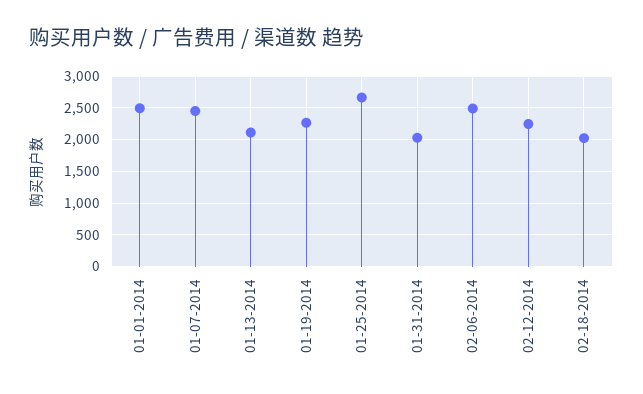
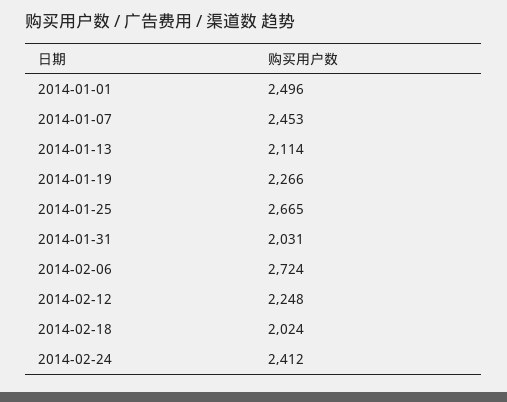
02-06-2014: 2500 -> 2724
2014-02-24: none -> 2412

